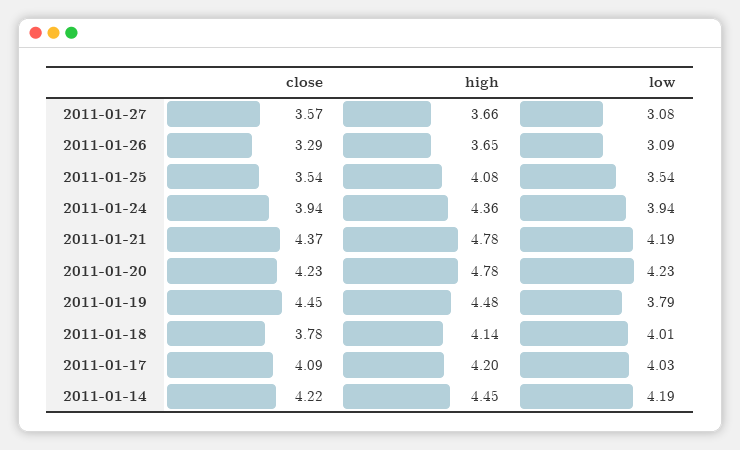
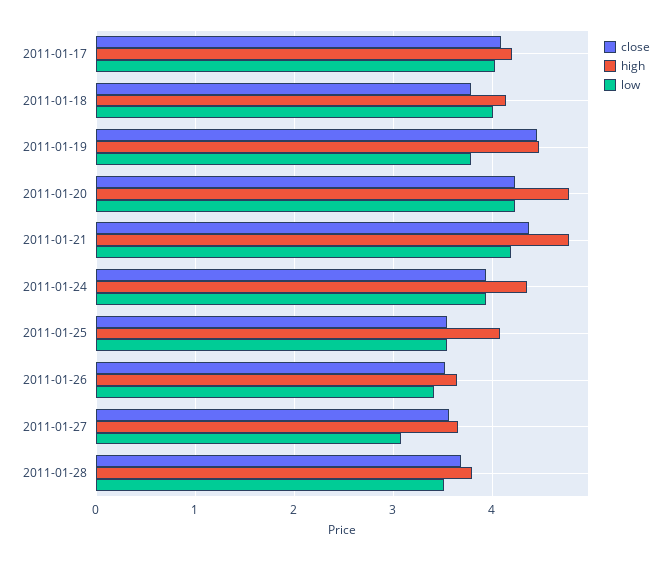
close, 2011-01-26: 3.29 -> 3.5
low, 2011-01-26: 3.09 -> 3.4
close, 2011-01-14: 4.22 -> none
high, 2011-01-14: 4.45 -> none
low, 2011-01-14: 4.19 -> none
close, 2011-01-28: none -> 3.7
high, 2011-01-28: none -> 3.8
low, 2011-01-28: none -> 3.5

